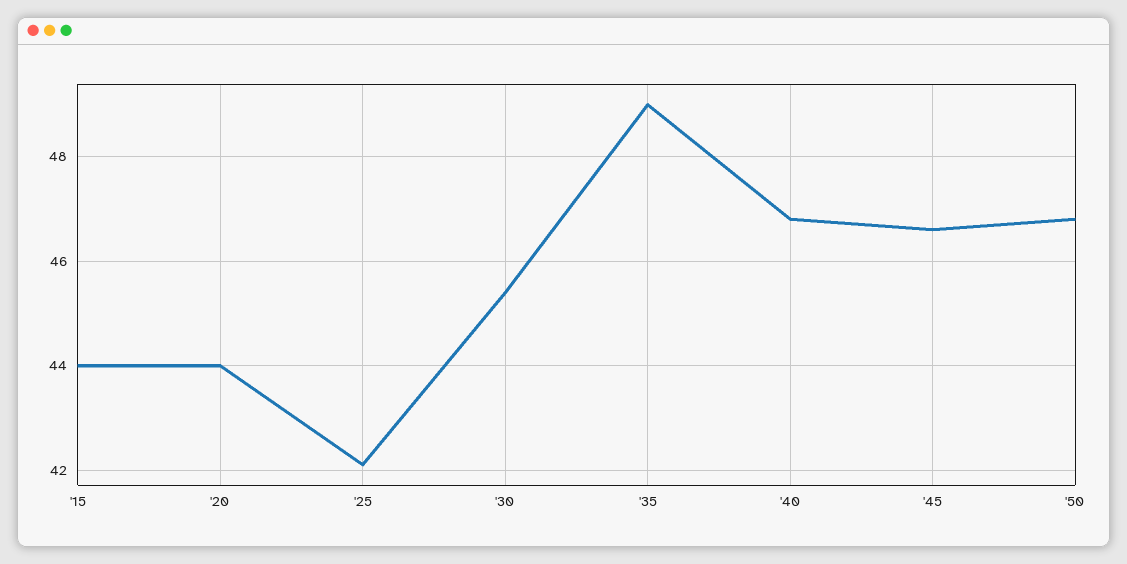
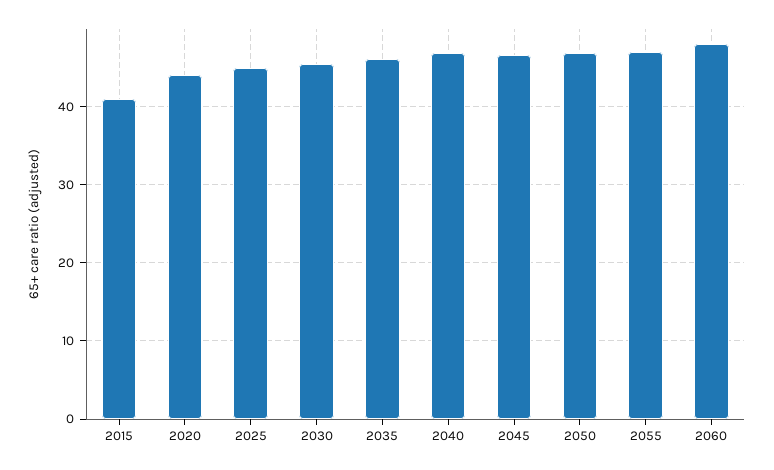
'15: 44 -> 41
'25: 42 -> 45
'35: 49 -> 46
2055: none -> 47
2060: none -> 48

